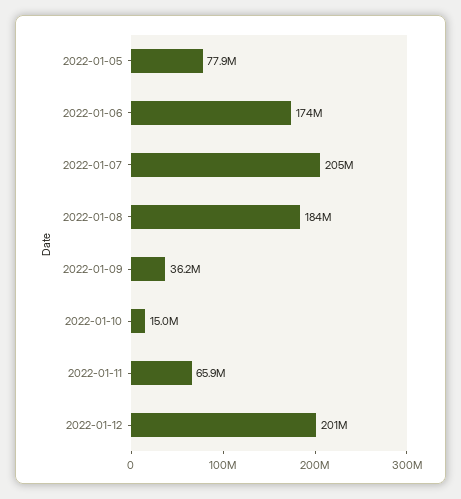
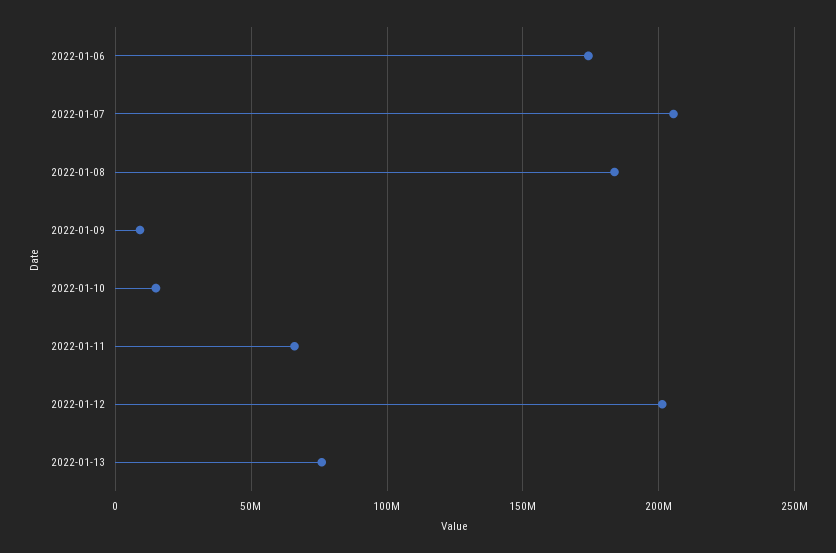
2022-01-05: 77900000 -> none
2022-01-09: 36200000 -> 10000000
2022-01-13: none -> 75000000

